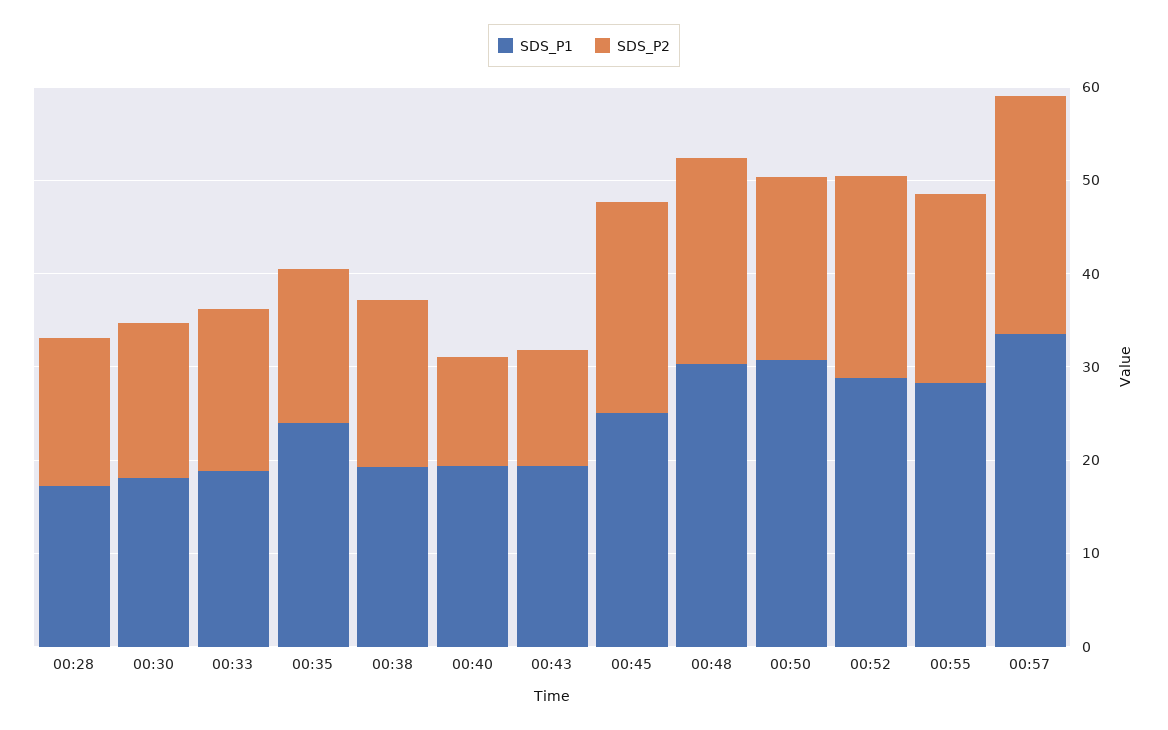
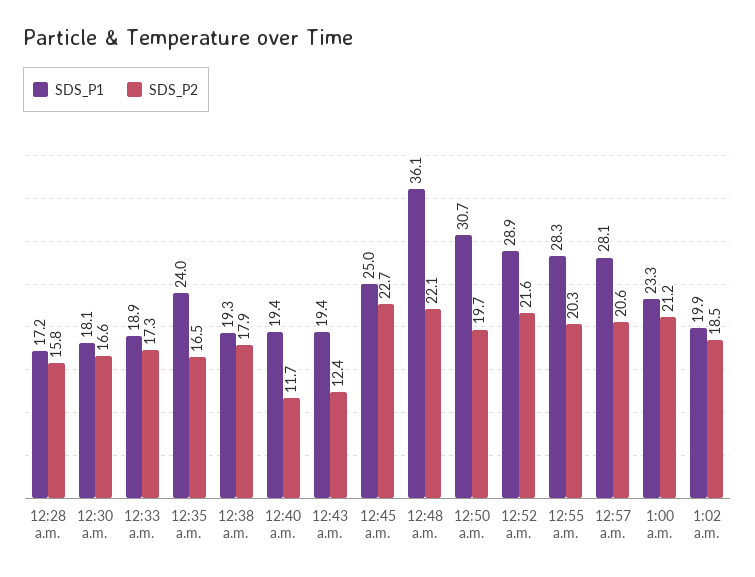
SDS_P1, 00:48: 30 -> 36.1
SDS_P1, 00:57: 34 -> 28.1
SDS_P2, 00:57: 26 -> 20.6
SDS_P1, 1:00 a.m.: none -> 23.3
SDS_P2, 1:00 a.m.: none -> 21.2
SDS_P1, 1:02 a.m.: none -> 19.9
SDS_P2, 1:02 a.m.: none -> 18.5

